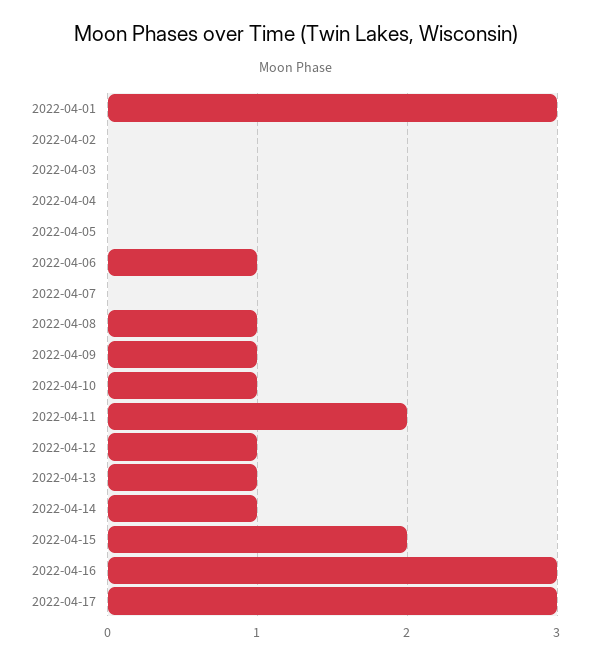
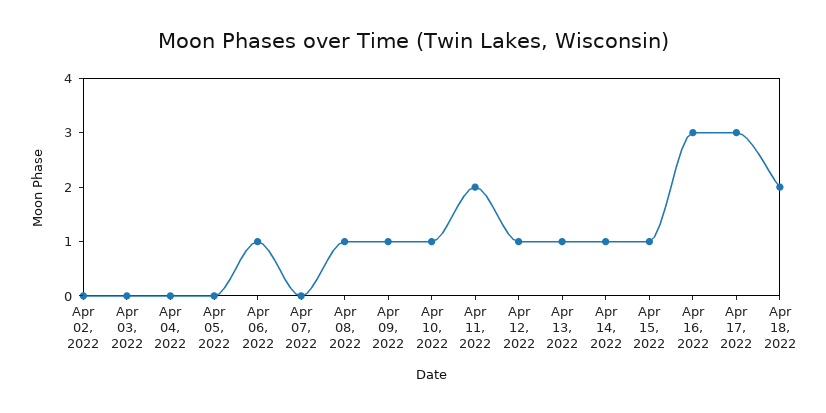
2022-04-01: 3 -> none
2022-04-15: 2 -> 1
Apr 18, 2022: none -> 2

